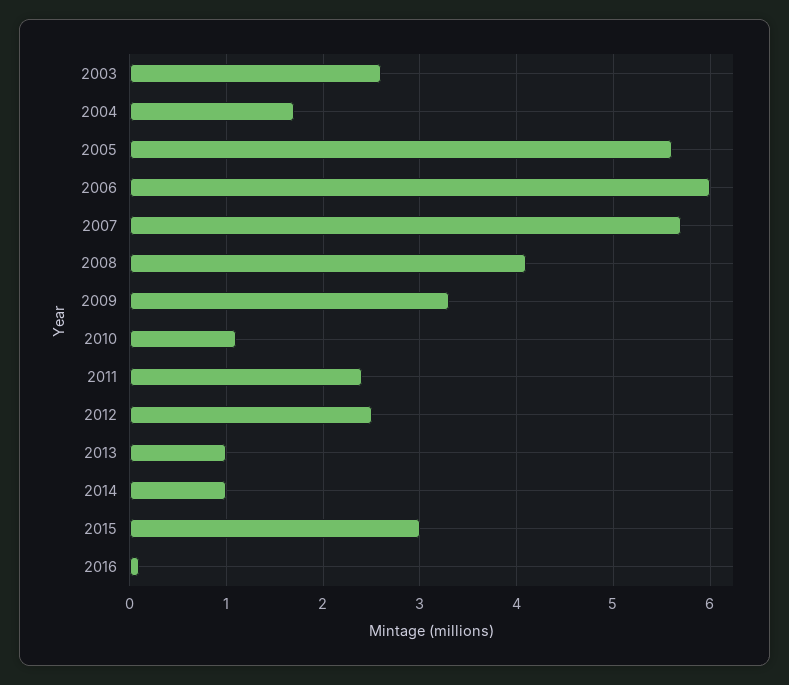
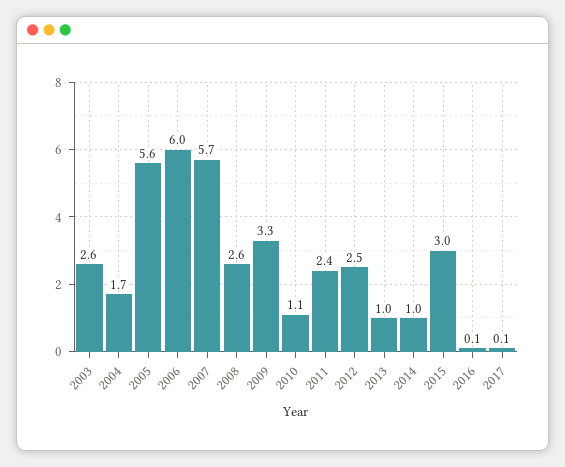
2008: 4.1 -> 2.6
2017: none -> 0.1

